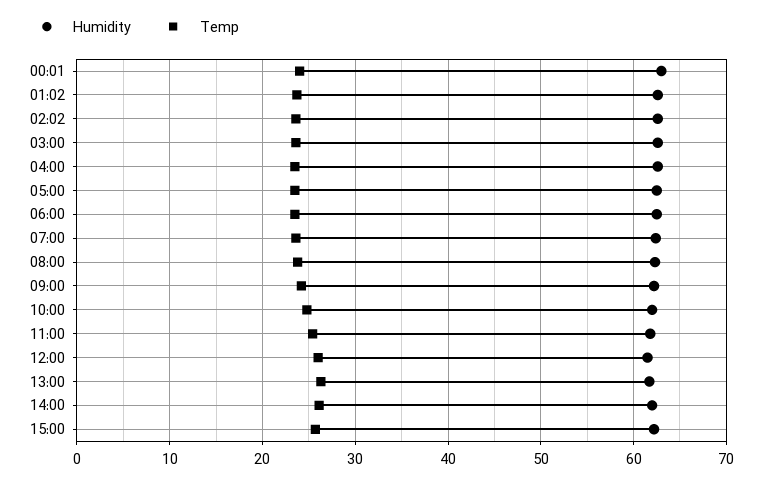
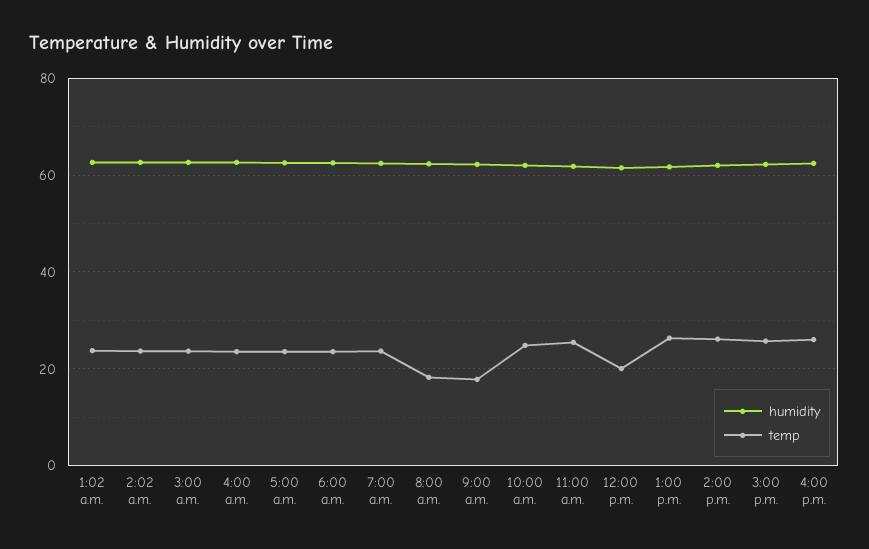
Humidity, 00:01: 63 -> none
Temp, 00:01: 24 -> none
Temp, 08:00: 24 -> 18
Temp, 09:00: 24 -> 18
Temp, 12:00: 26 -> 20
Humidity, 4:00 p.m.: none -> 62
Temp, 4:00 p.m.: none -> 26

